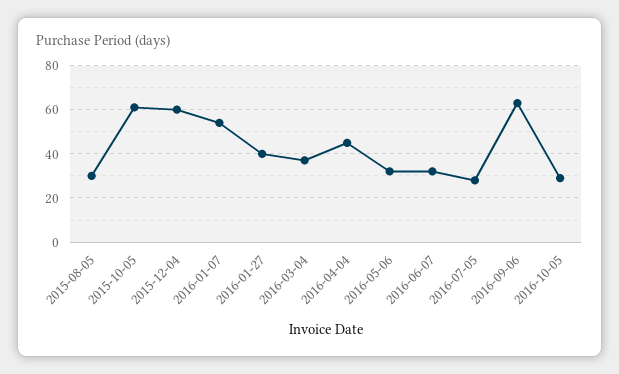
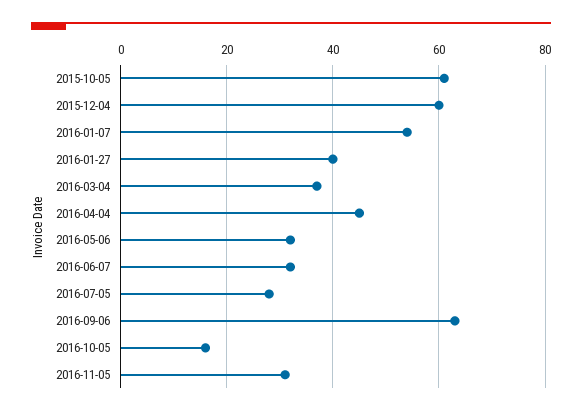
2015-08-05: 30 -> none
2016-10-05: 30 -> 15
2016-11-05: none -> 30

